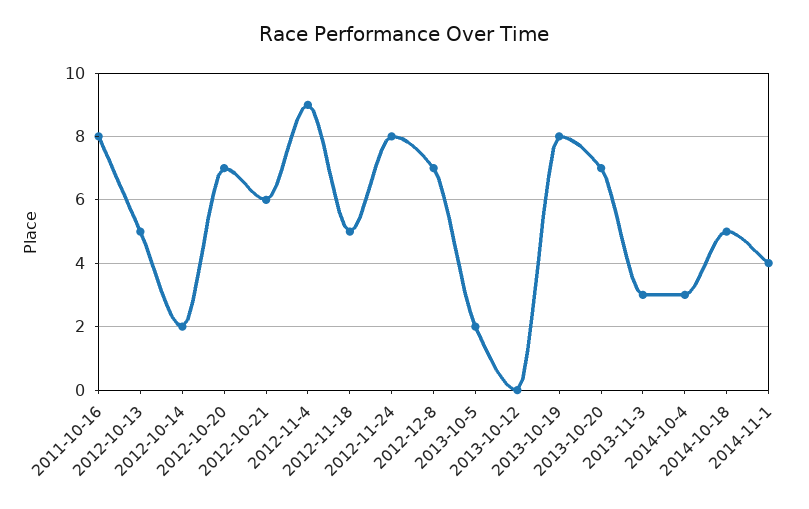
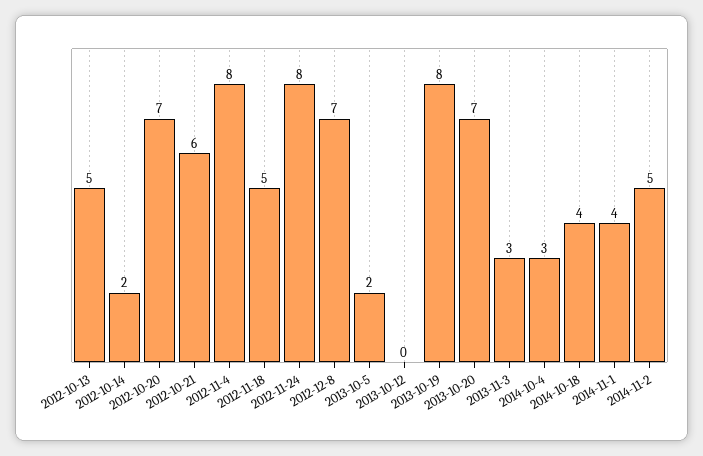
2011-10-16: 8 -> none
2012-11-4: 9 -> 8
2014-10-18: 5 -> 4
2014-11-2: none -> 5

